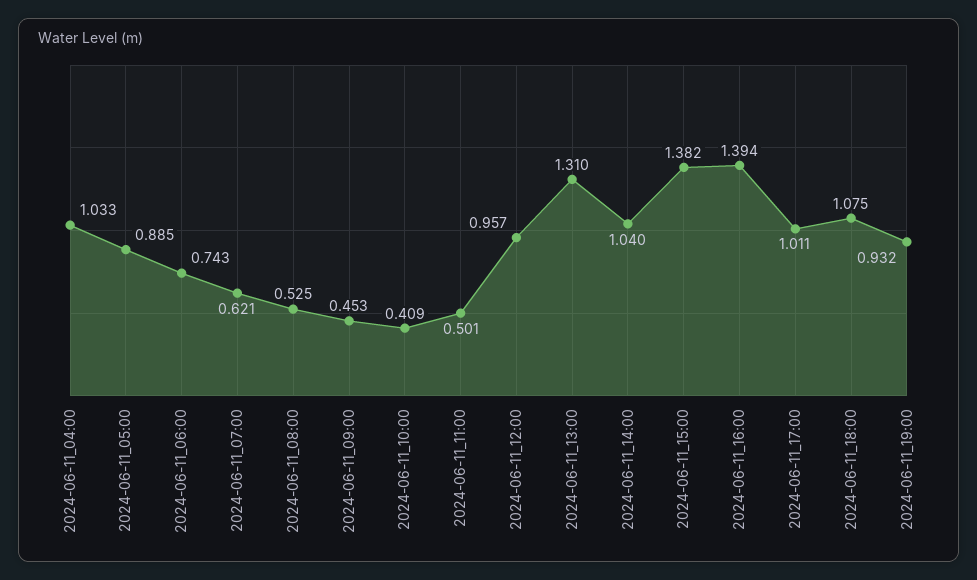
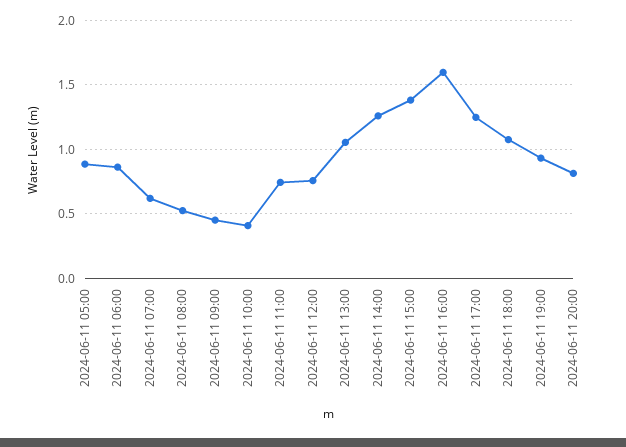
2024-06-11_04:00: 1.033 -> none
2024-06-11_06:00: 0.743 -> 0.85
2024-06-11_11:00: 0.501 -> 0.75
2024-06-11_12:00: 0.957 -> 0.75
2024-06-11_13:00: 1.31 -> 1.05
2024-06-11_14:00: 1.04 -> 1.25
2024-06-11_16:00: 1.394 -> 1.6
2024-06-11_17:00: 1.011 -> 1.25
2024-06-11 20:00: none -> 0.8

